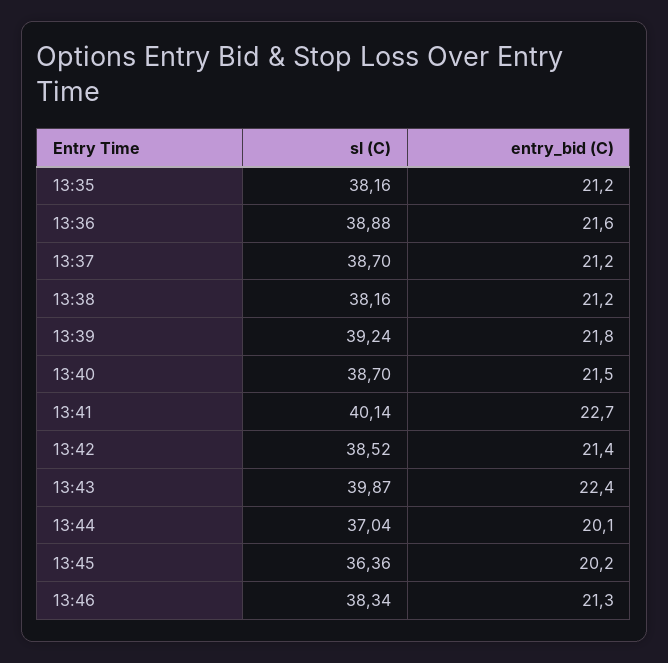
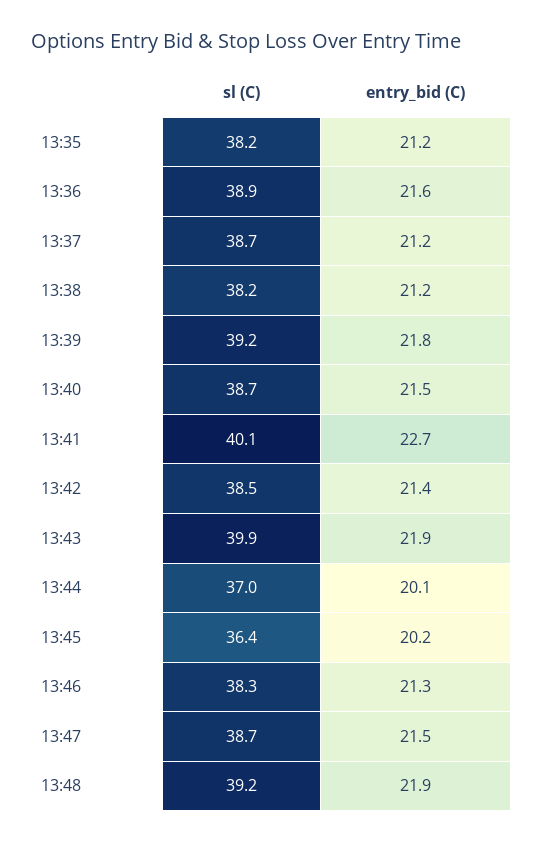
entry_bid (C), 13:43: 22.4 -> 21.9
sl (C), 13:47: none -> 38.7
entry_bid (C), 13:47: none -> 21.5
sl (C), 13:48: none -> 39.2
entry_bid (C), 13:48: none -> 21.9

